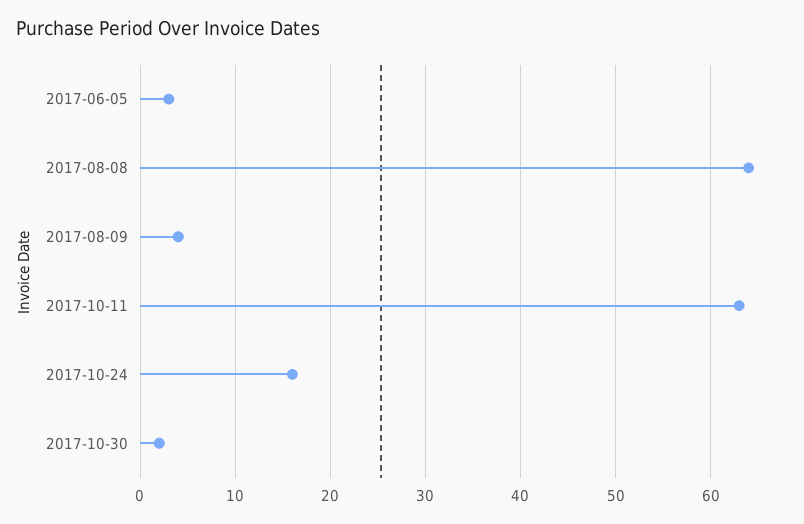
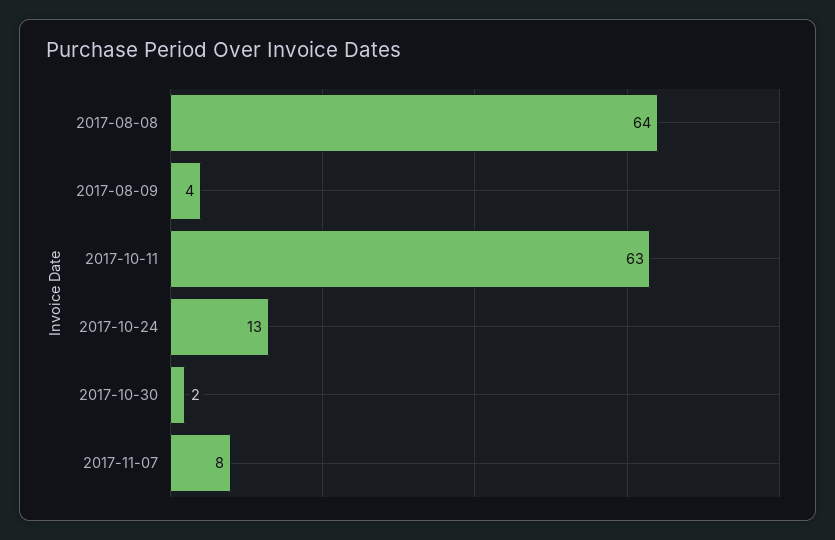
2017-06-05: 3 -> none
2017-10-24: 16 -> 13
2017-11-07: none -> 8

